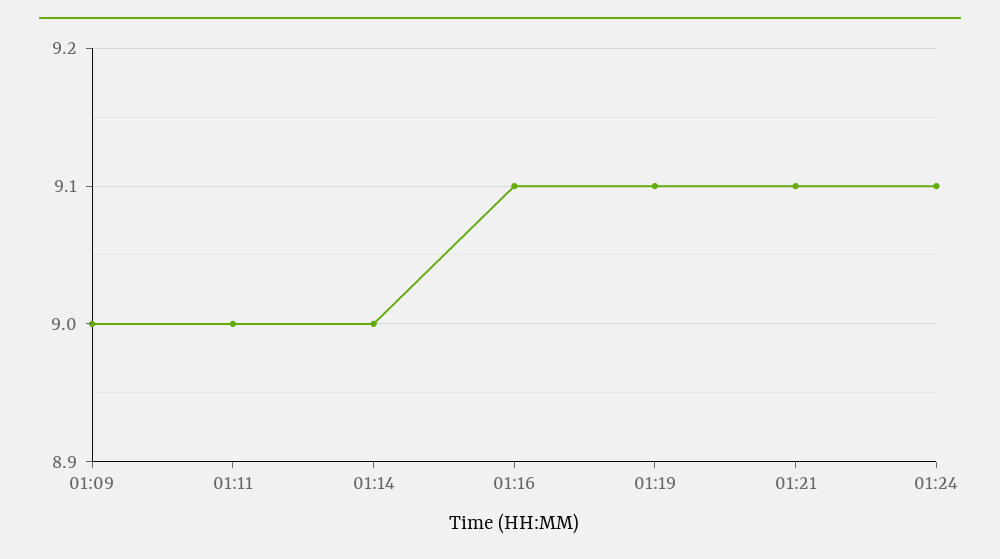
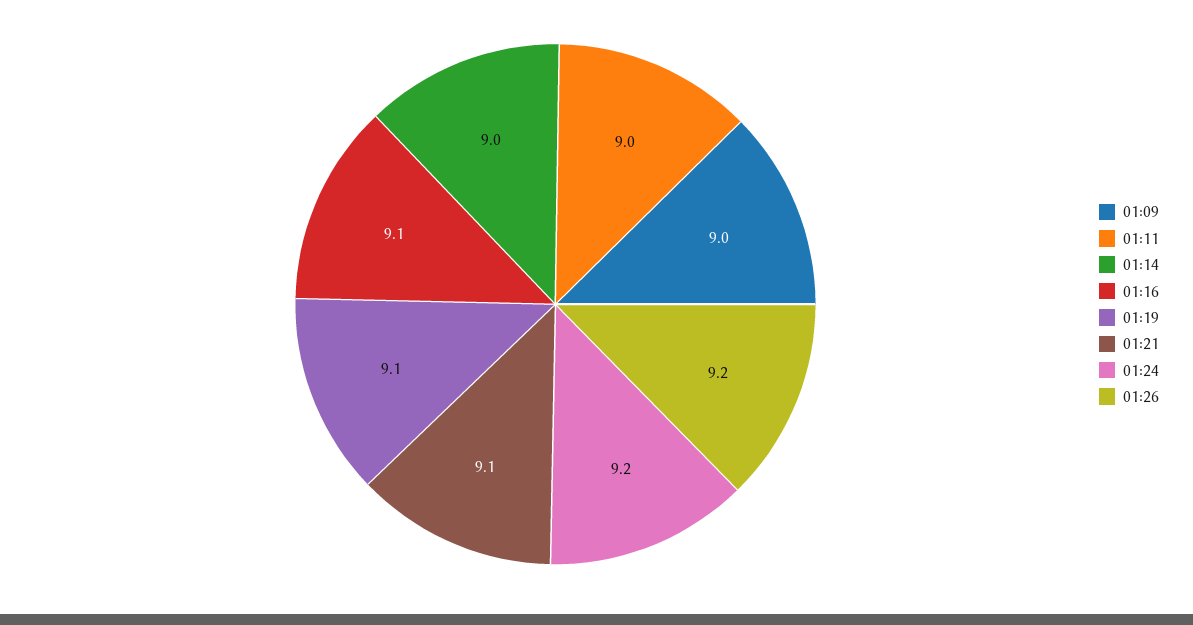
01:24: 9.1 -> 9.2
01:26: none -> 9.2

